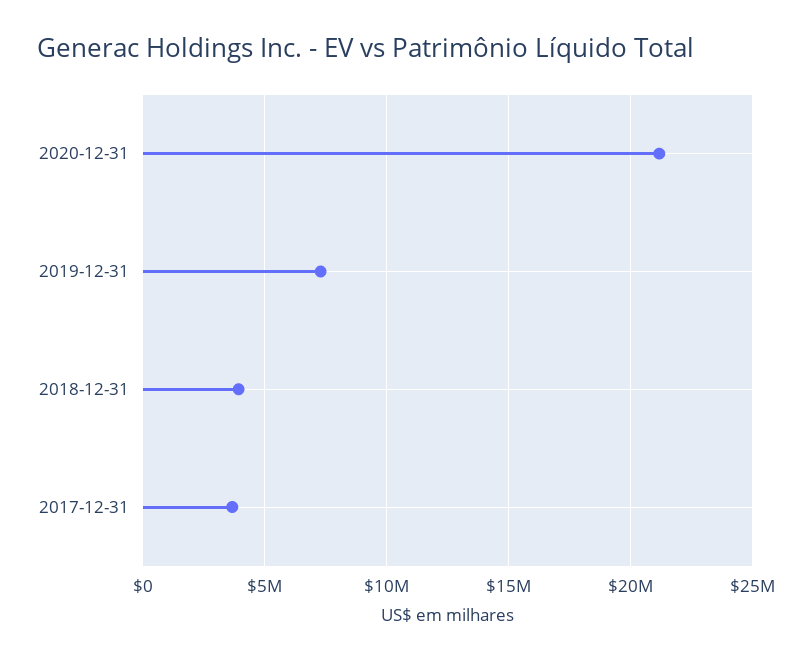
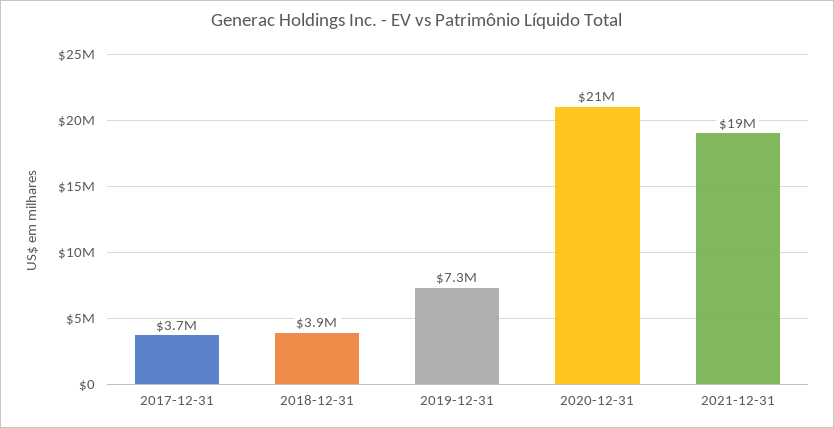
2021-12-31: none -> 19000000

